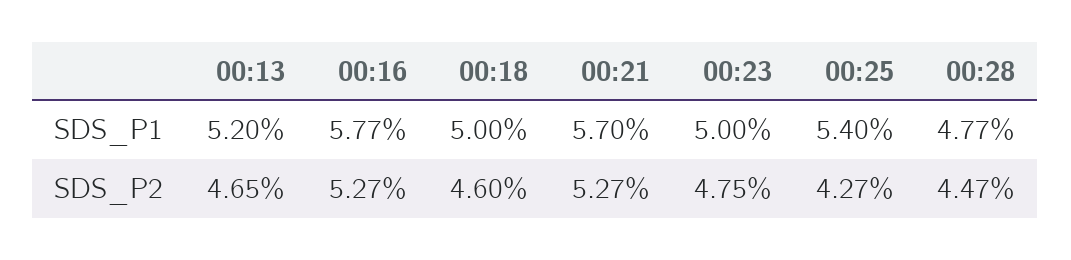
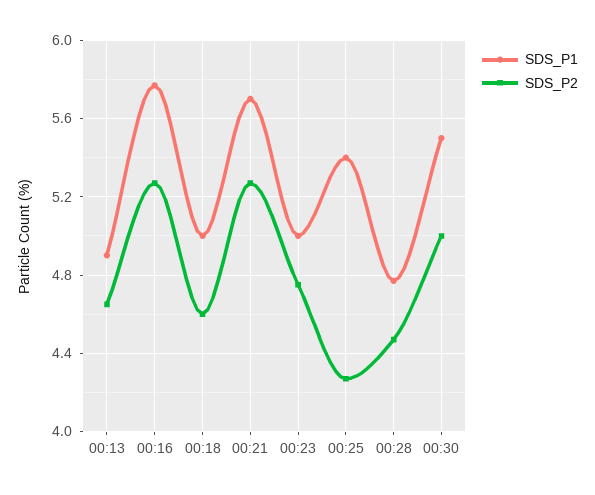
SDS_P1, 00:13: 5.2 -> 4.9
SDS_P1, 00:30: none -> 5.5
SDS_P2, 00:30: none -> 5

